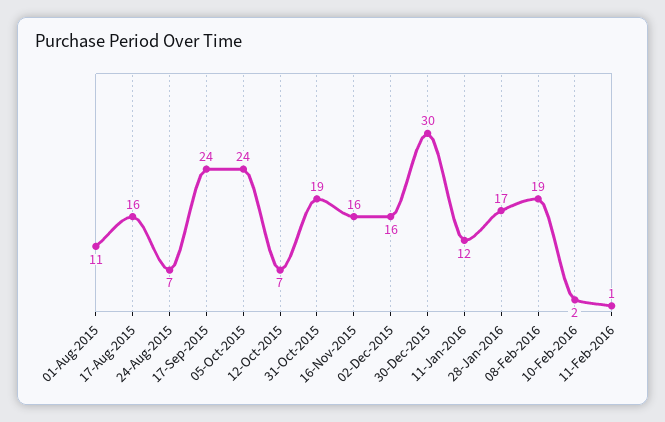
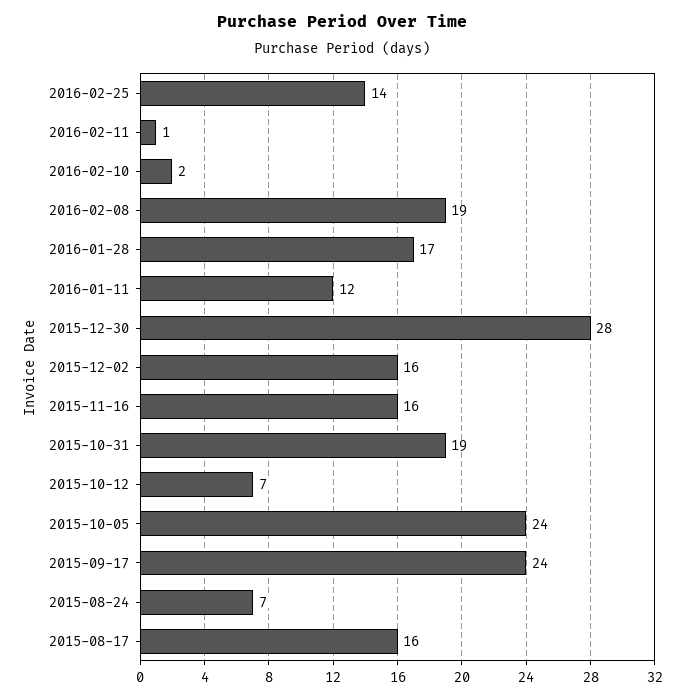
01-Aug-2015: 11 -> none
30-Dec-2015: 30 -> 28
2016-02-25: none -> 14

